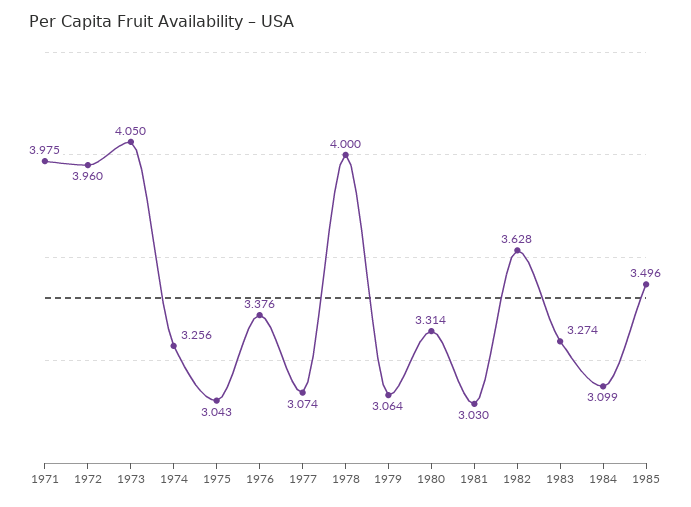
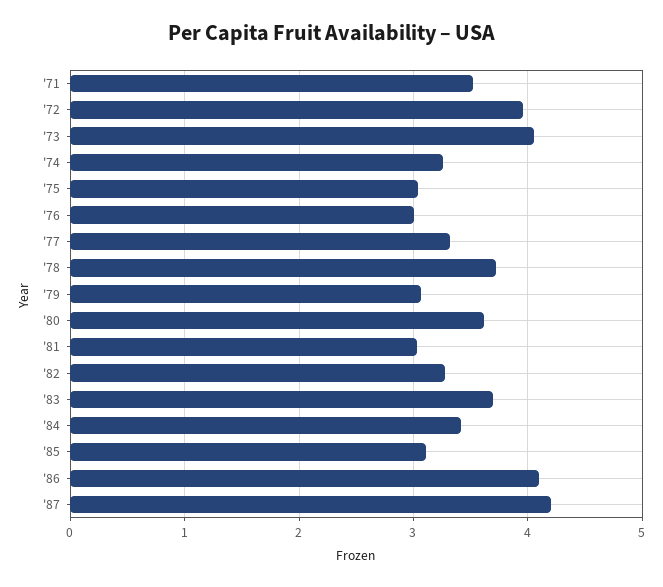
1971: 3.975 -> 3.5
1976: 3.376 -> 3
1977: 3.074 -> 3.3
1978: 4 -> 3.7
1980: 3.314 -> 3.6
1982: 3.628 -> 3.3
1983: 3.274 -> 3.7
1984: 3.099 -> 3.4
1985: 3.496 -> 3.1
'86: none -> 4.1
'87: none -> 4.2

